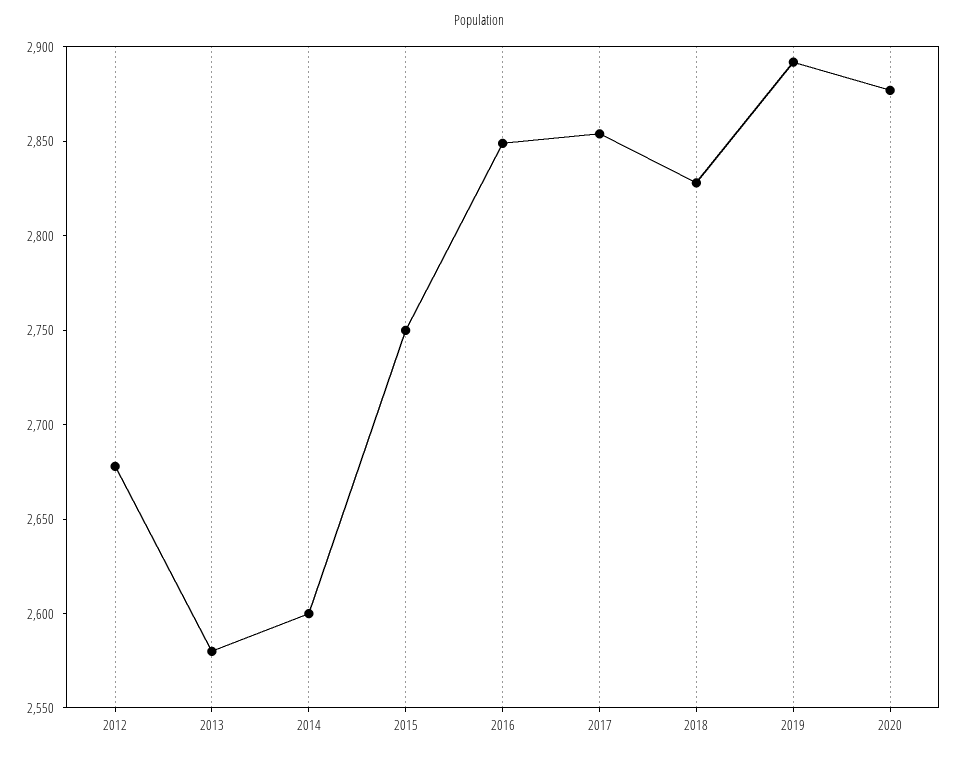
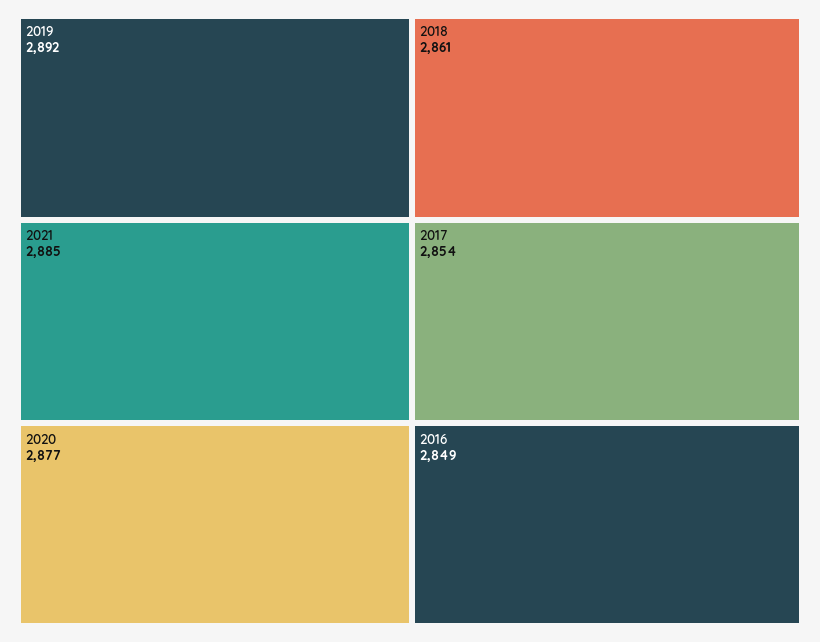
2012: 2680 -> none
2013: 2580 -> none
2014: 2600 -> none
2015: 2750 -> none
2018: 2830 -> 2861
2021: none -> 2885

